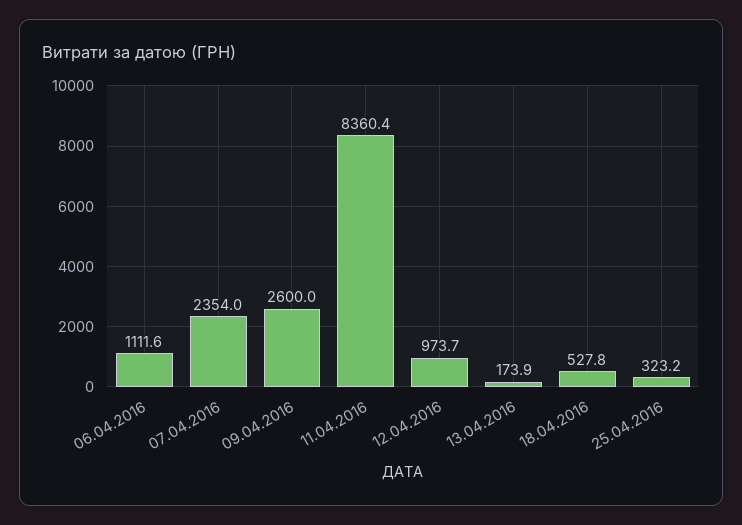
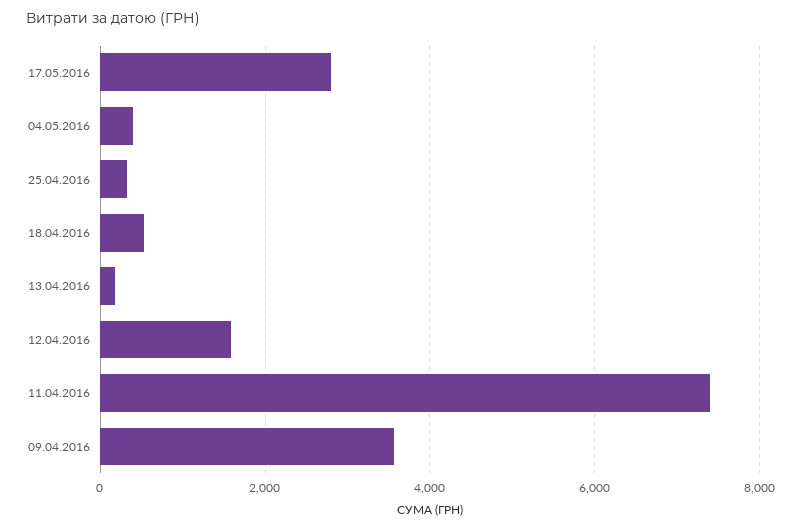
06.04.2016: 1111.6 -> none
07.04.2016: 2354 -> none
09.04.2016: 2600 -> 3600
11.04.2016: 8360.4 -> 7400
12.04.2016: 973.7 -> 1600
17.05.2016: none -> 2800
04.05.2016: none -> 400

